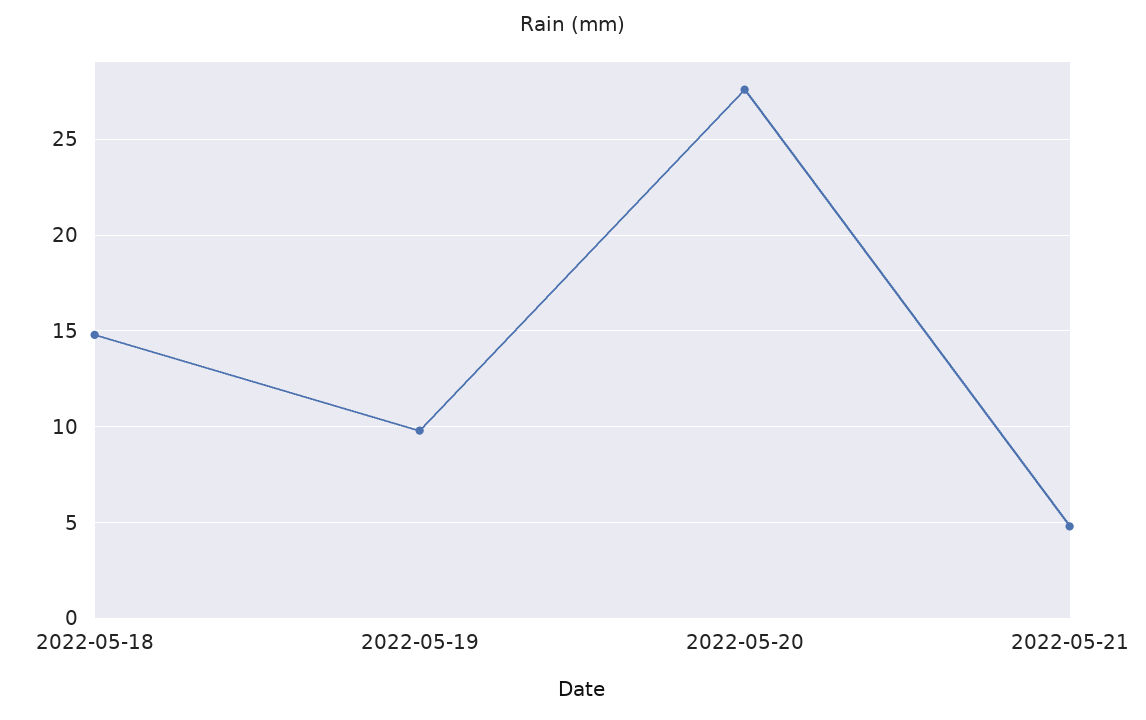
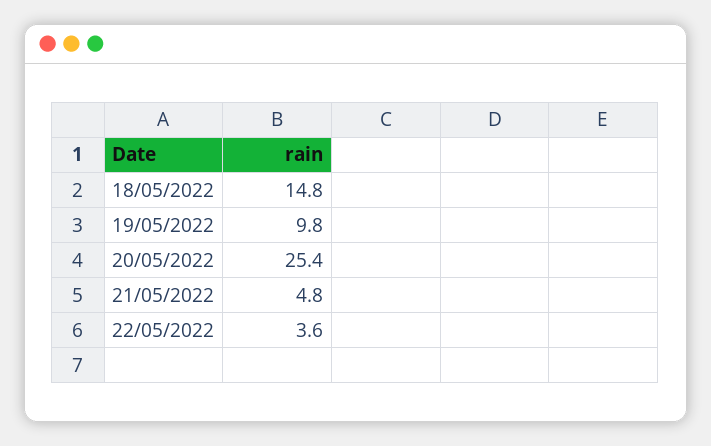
2022-05-20: 27.5 -> 25.4
22/05/2022: none -> 3.6

